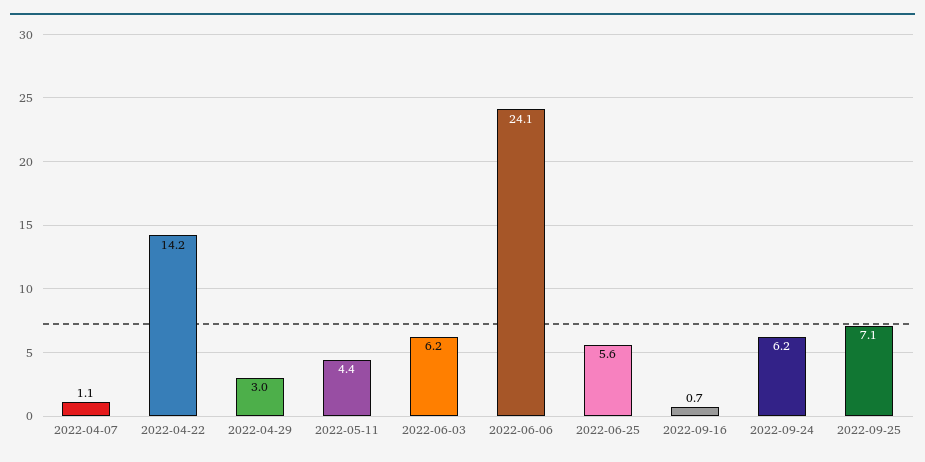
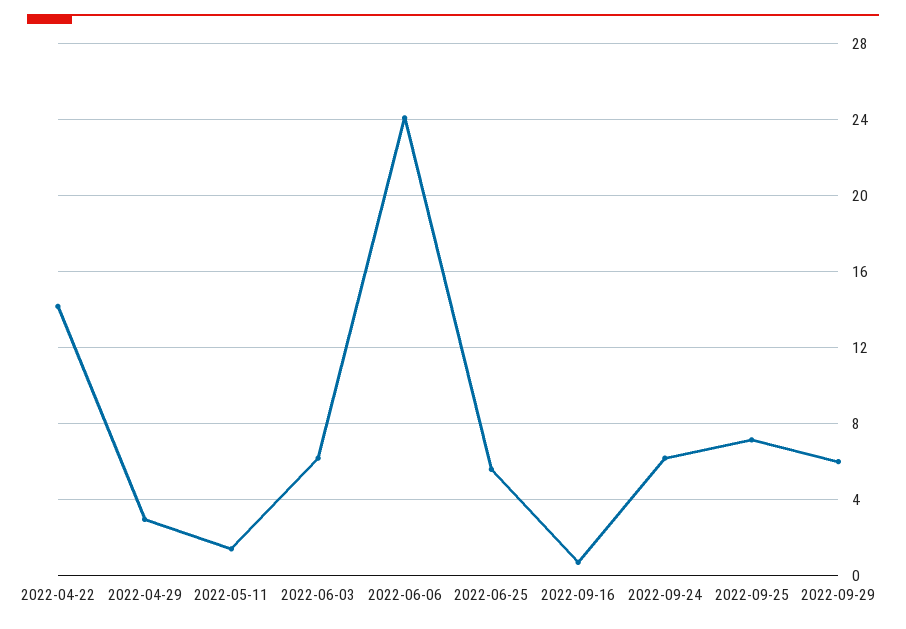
2022-04-07: 1.1 -> none
2022-05-11: 4.4 -> 1.5
2022-09-29: none -> 6

